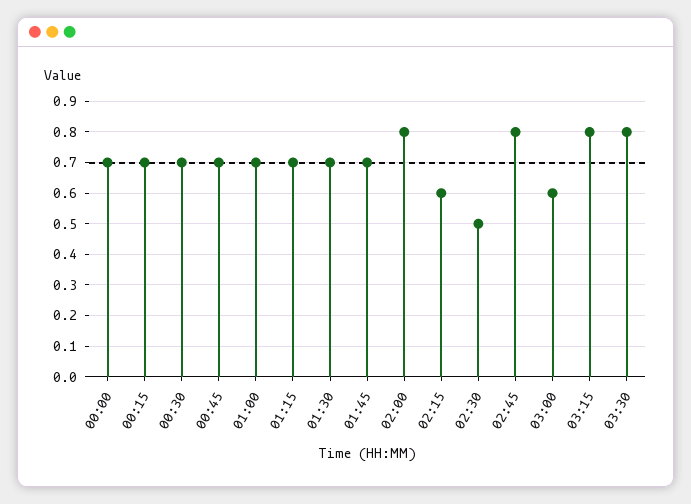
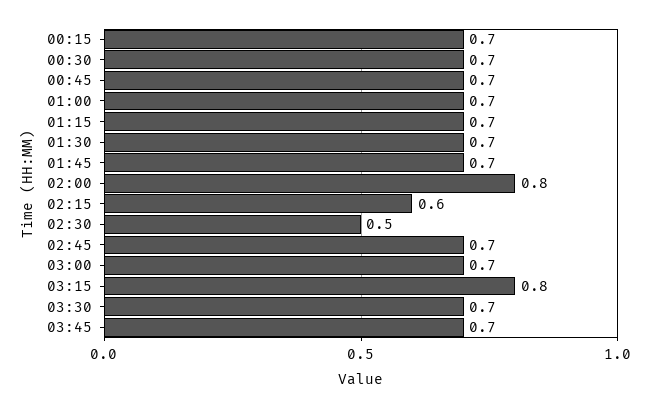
00:00: 0.7 -> none
02:45: 0.8 -> 0.7
03:00: 0.6 -> 0.7
03:30: 0.8 -> 0.7
03:45: none -> 0.7

